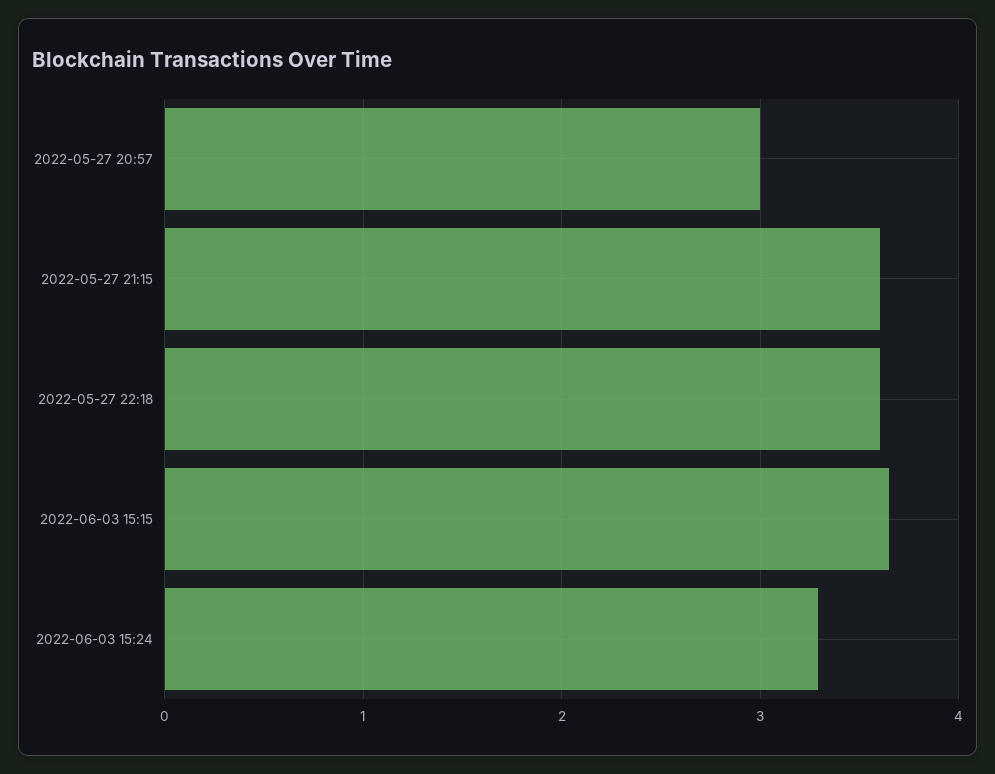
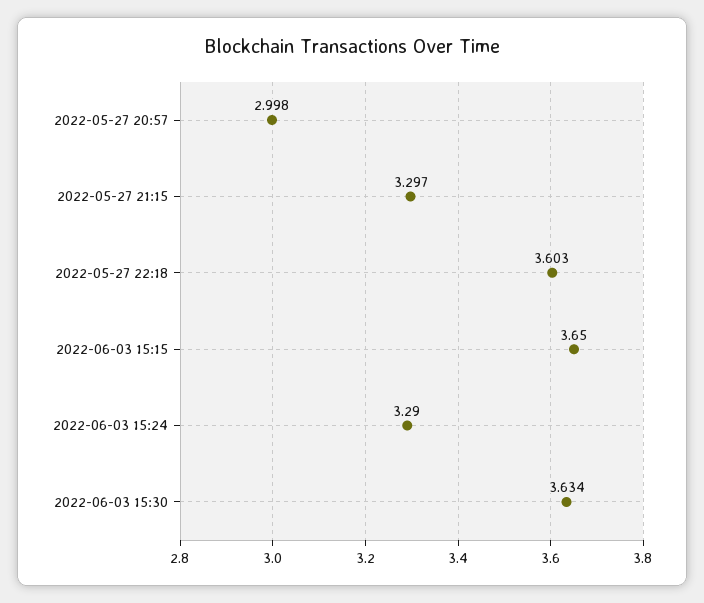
2022-05-27 21:15: 3.6 -> 3.297
2022-06-03 15:30: none -> 3.634

